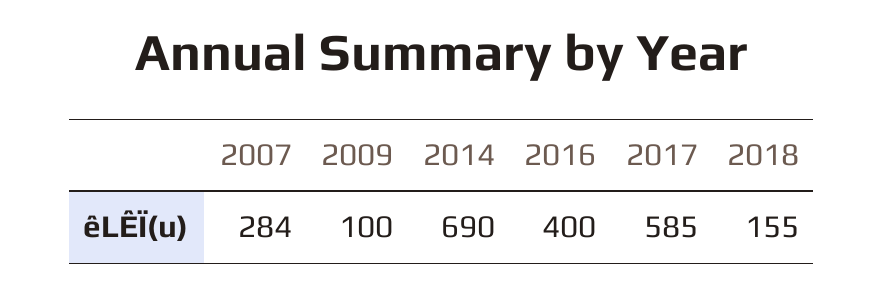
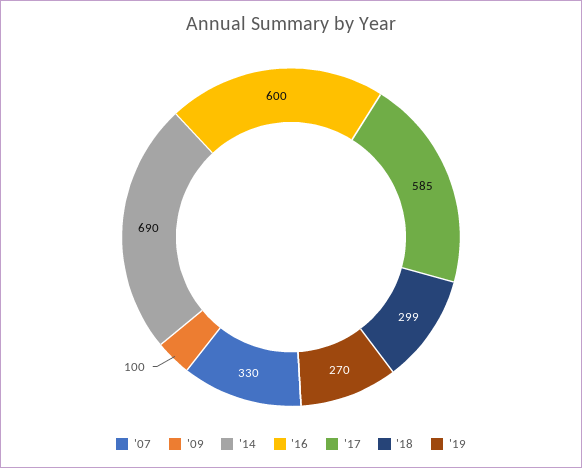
2007: 284 -> 330
2016: 400 -> 600
2018: 155 -> 299
'19: none -> 270

